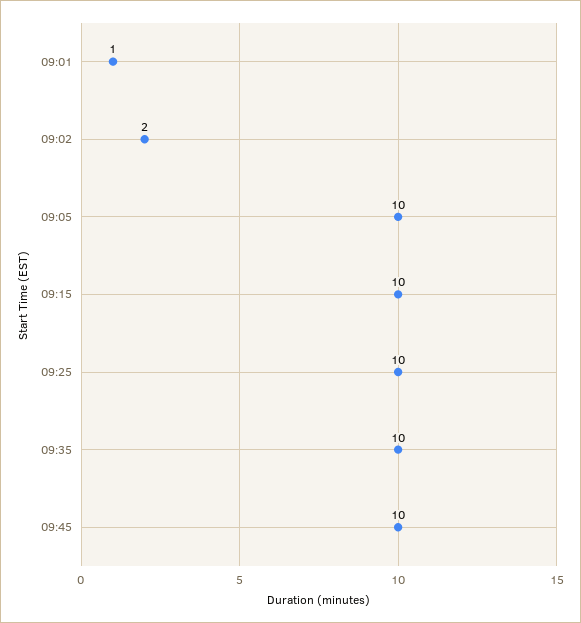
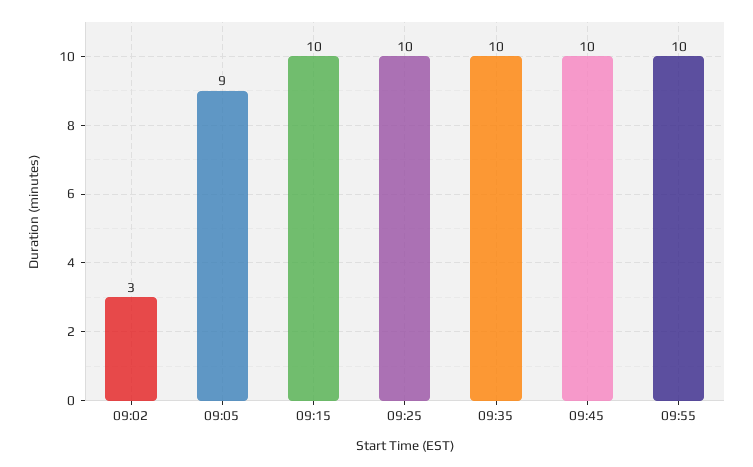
09:01: 1 -> none
09:02: 2 -> 3
09:05: 10 -> 9
09:55: none -> 10

